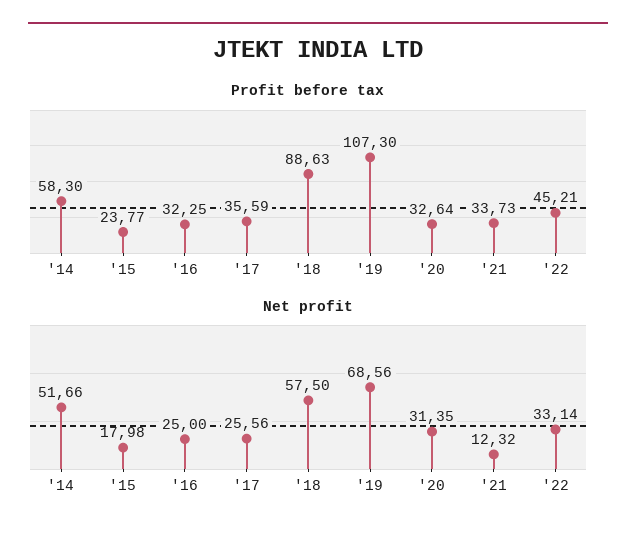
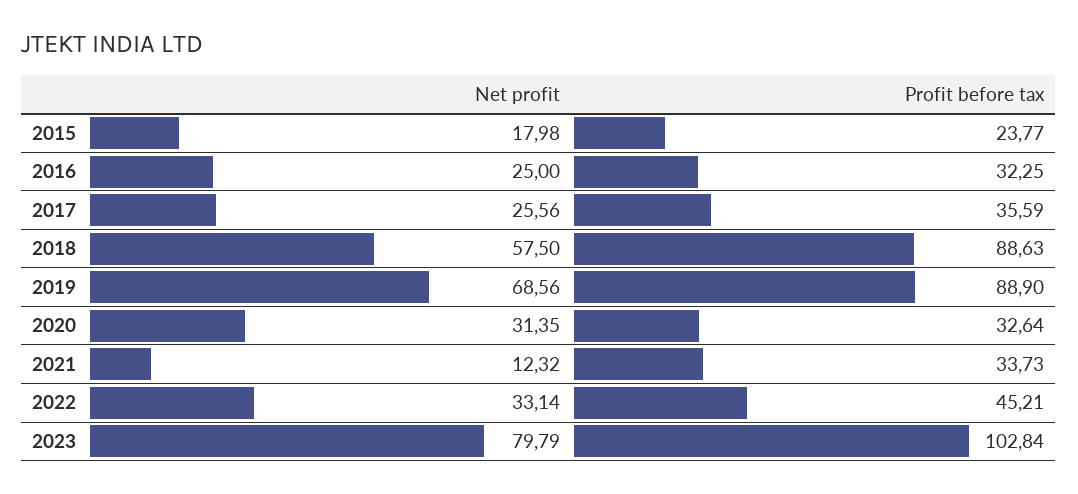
Profit before tax, '14: 58.3 -> none
Profit before tax, '19: 107.3 -> 88.9
Net profit, '14: 51.66 -> none
Net profit, 2023: none -> 79.79
Profit before tax, 2023: none -> 102.84

